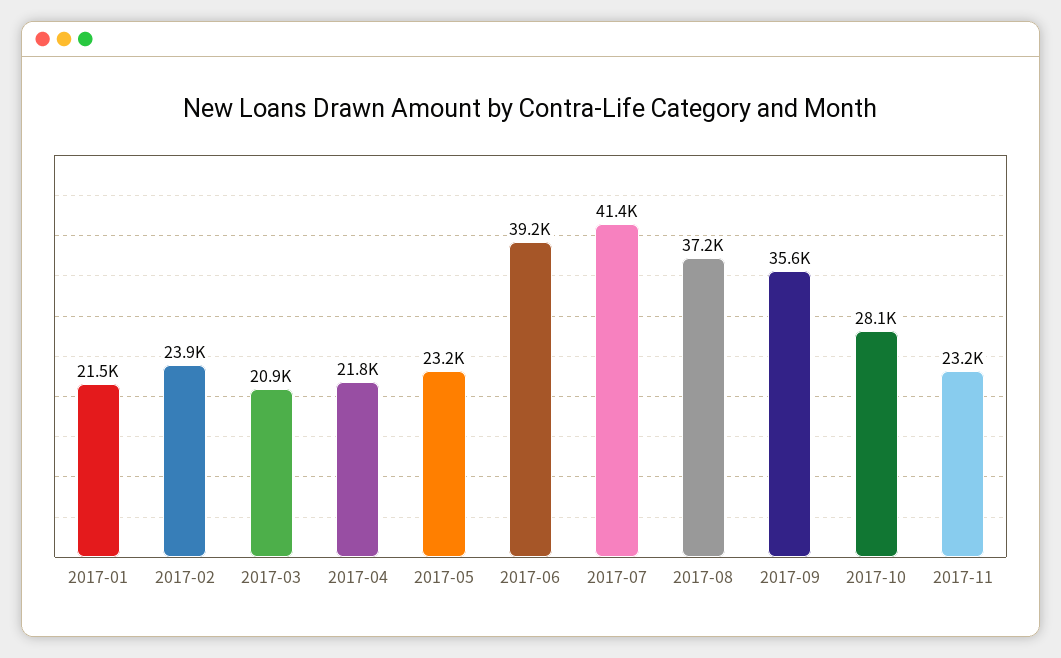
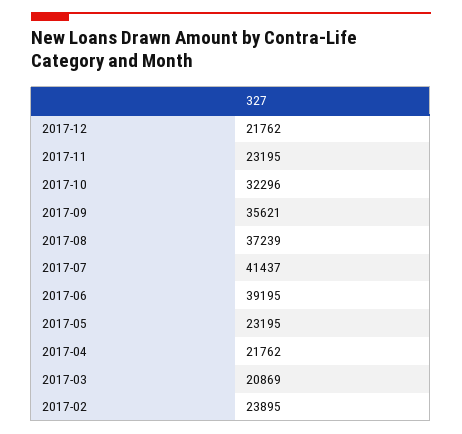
2017-01: 21500 -> none
2017-10: 28100 -> 32296
2017-12: none -> 21762

